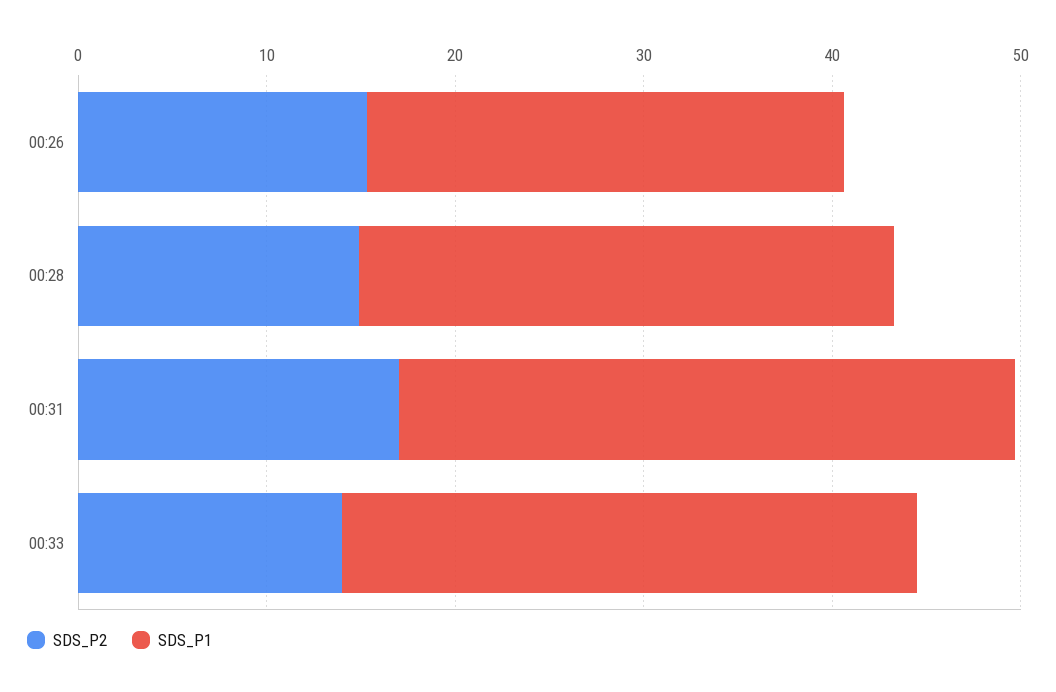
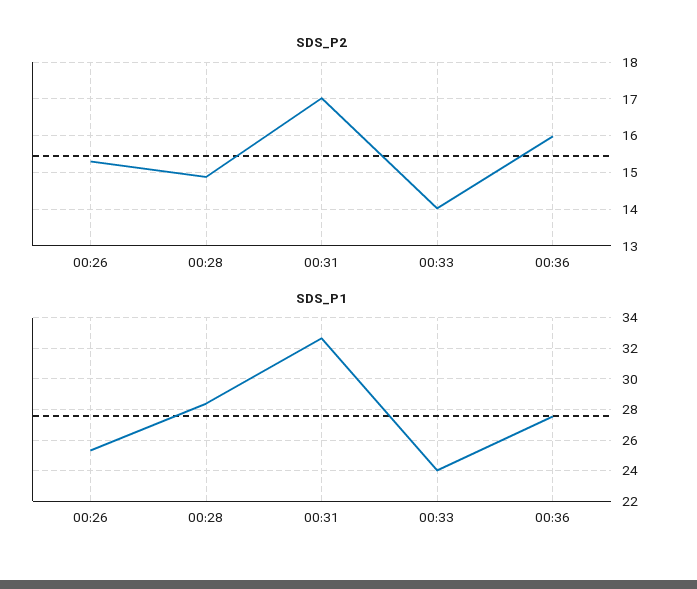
SDS_P1, 00:33: 30 -> 24
SDS_P2, 00:36: none -> 16
SDS_P1, 00:36: none -> 27.5

